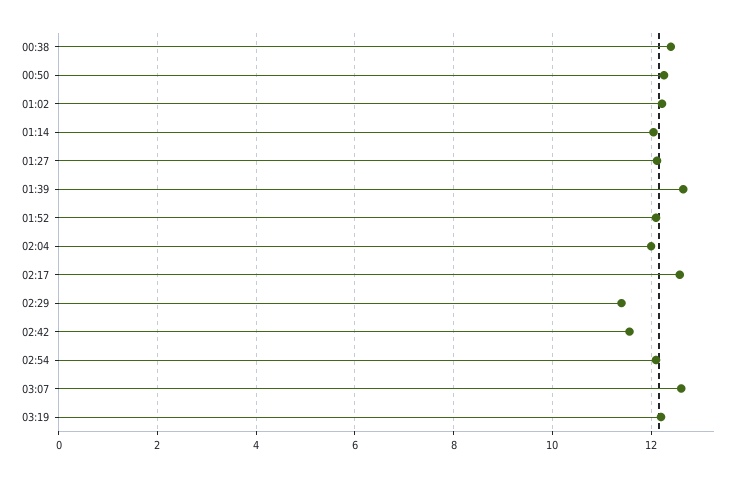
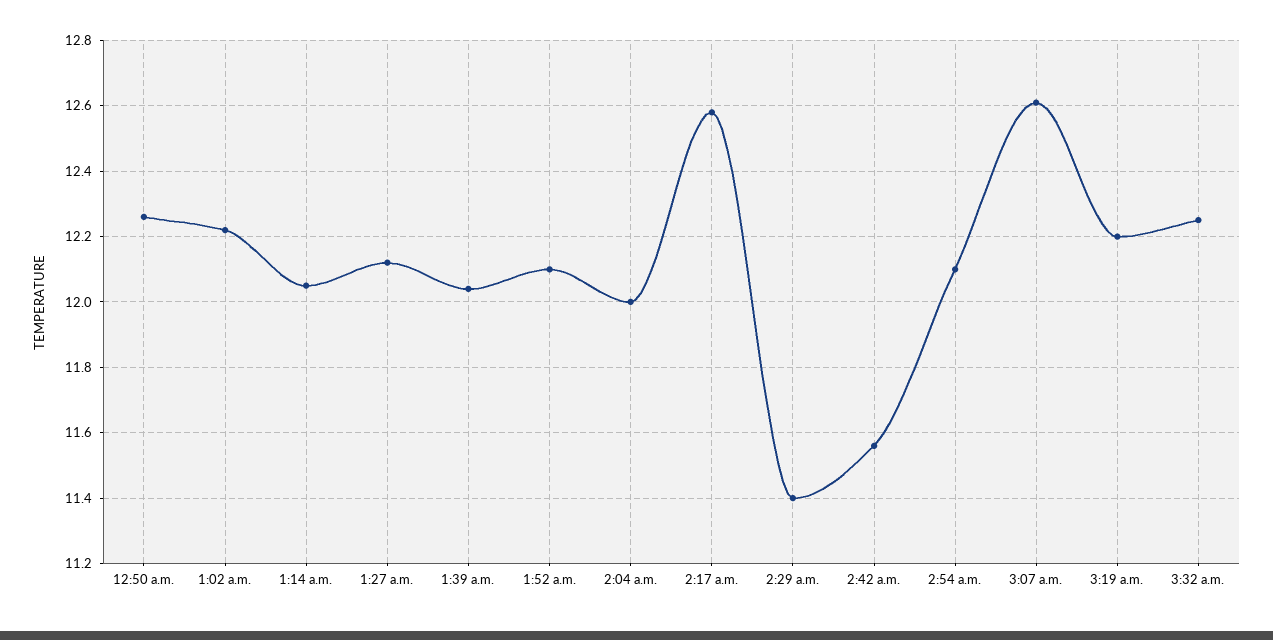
00:38: 12.4 -> none
01:39: 12.6 -> 12.05
3:32 a.m.: none -> 12.25

